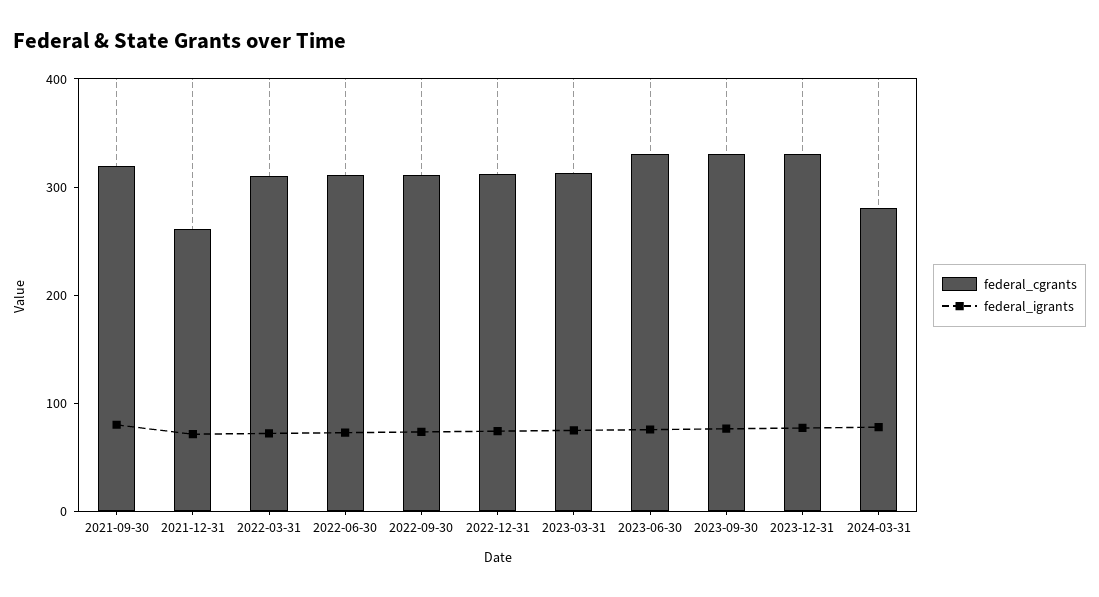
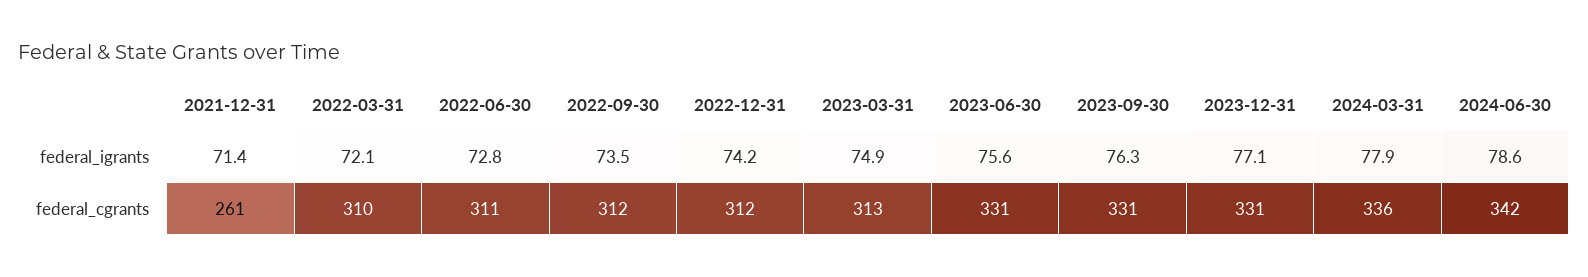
federal_cgrants, 2021-09-30: 320 -> none
federal_igrants, 2021-09-30: 80 -> none
federal_cgrants, 2024-03-31: 280 -> 336
federal_igrants, 2024-06-30: none -> 78.6
federal_cgrants, 2024-06-30: none -> 342

